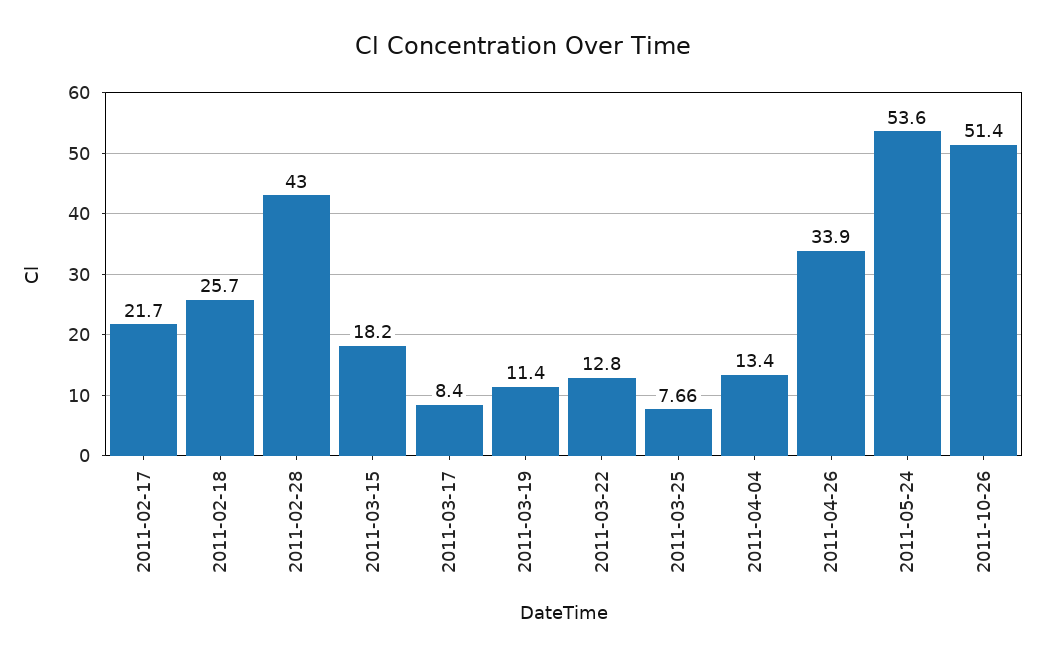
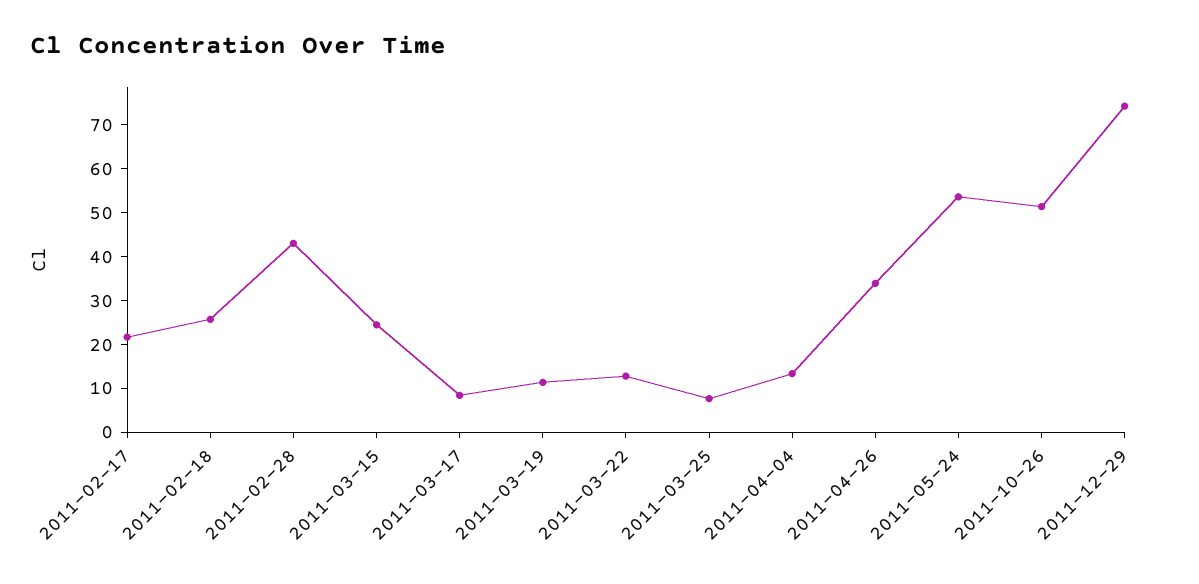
2011-03-15: 18.2 -> 24
2011-12-29: none -> 74

